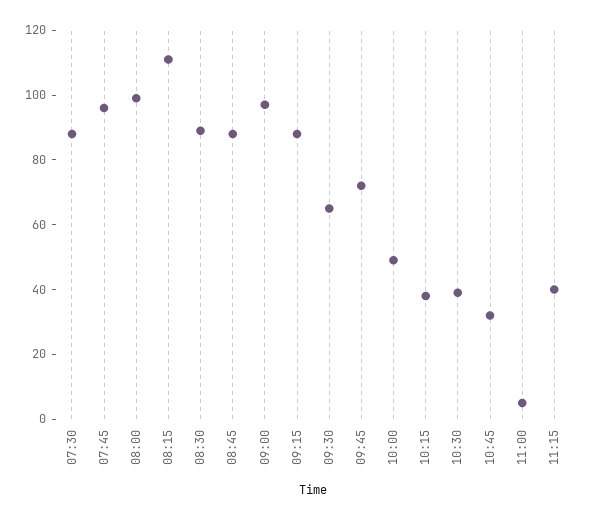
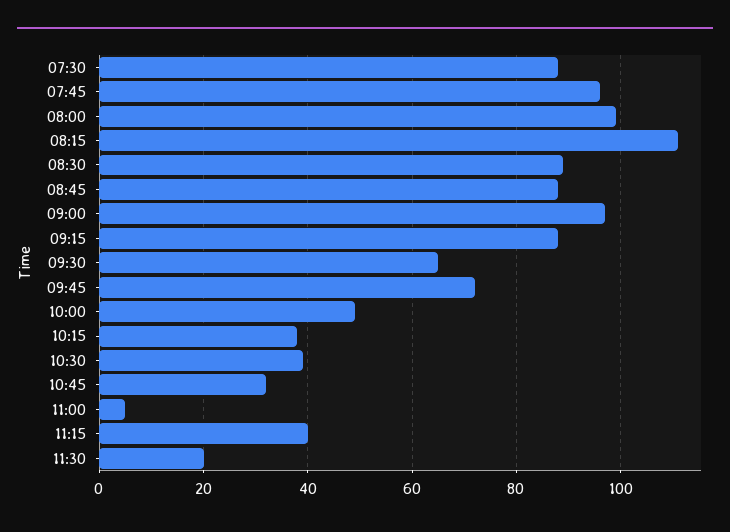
11:30: none -> 20

